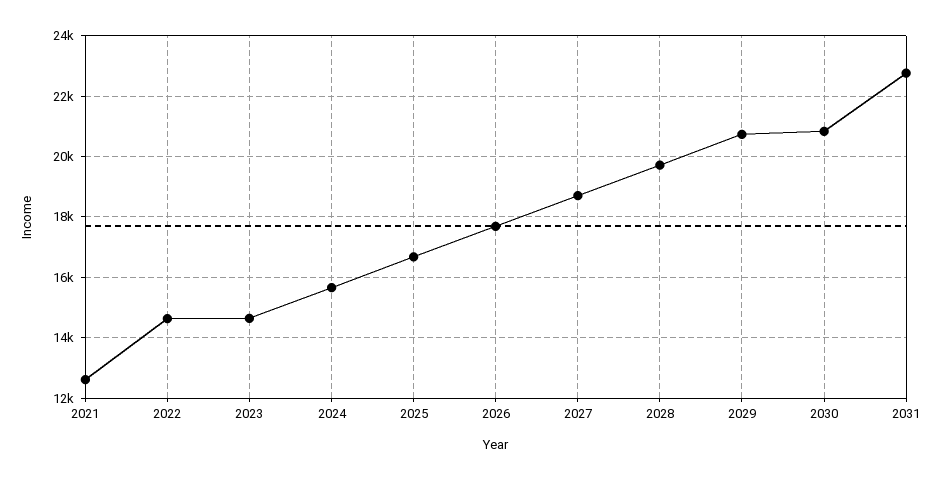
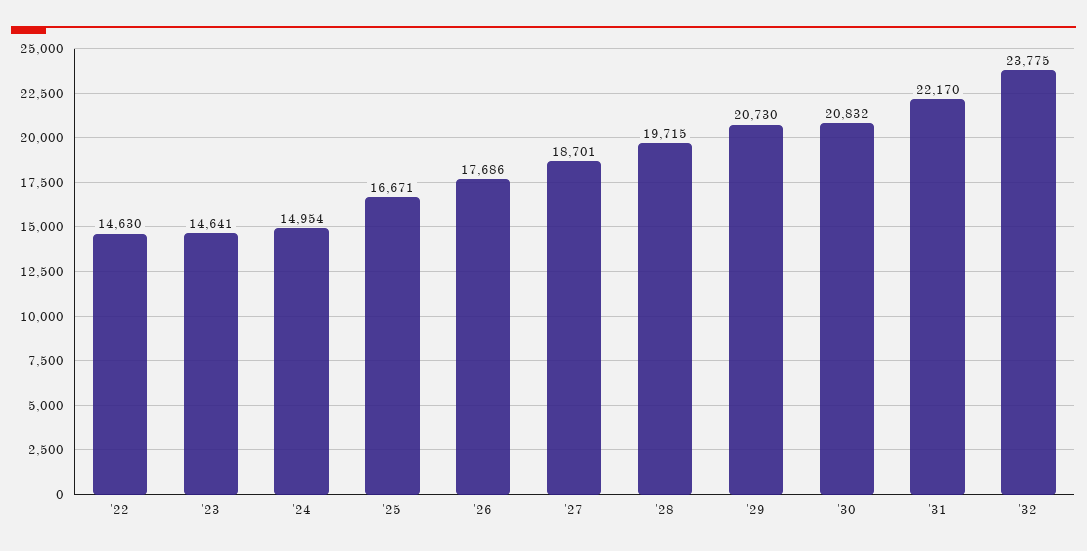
2021: 12600 -> none
2024: 15600 -> 14954
2031: 22800 -> 22170
'32: none -> 23775

